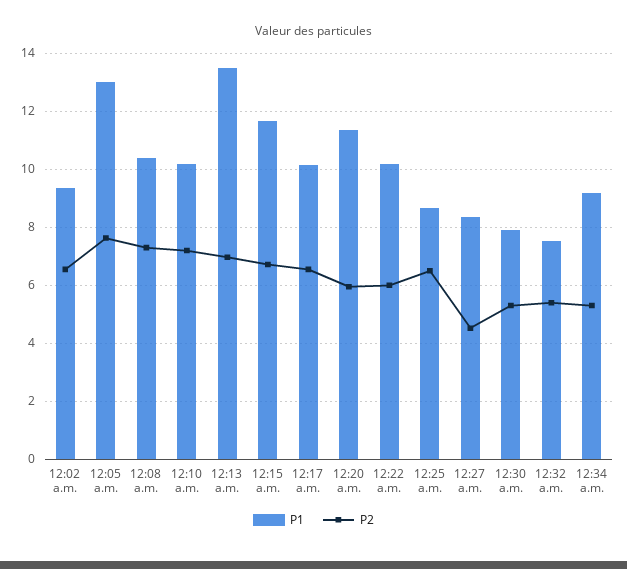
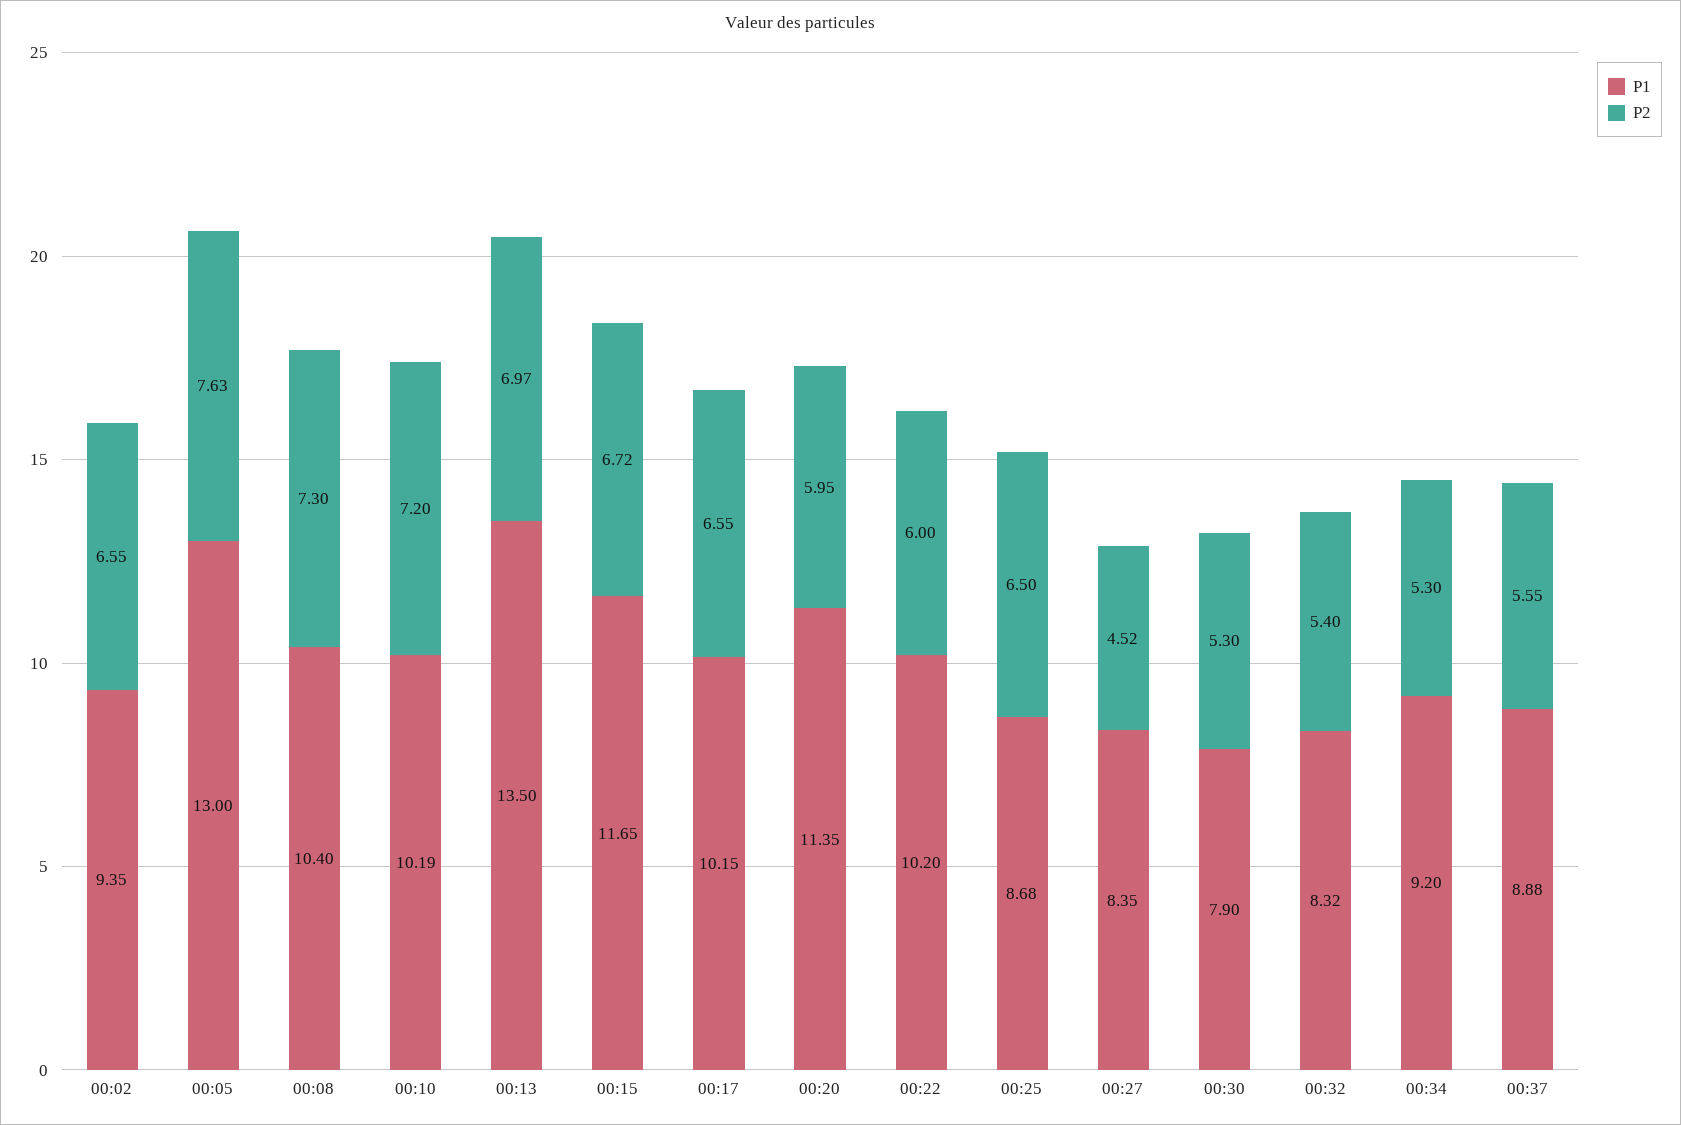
P1, 12:32 a.m.: 7.5 -> 8.32
P1, 00:37: none -> 8.88
P2, 00:37: none -> 5.55

